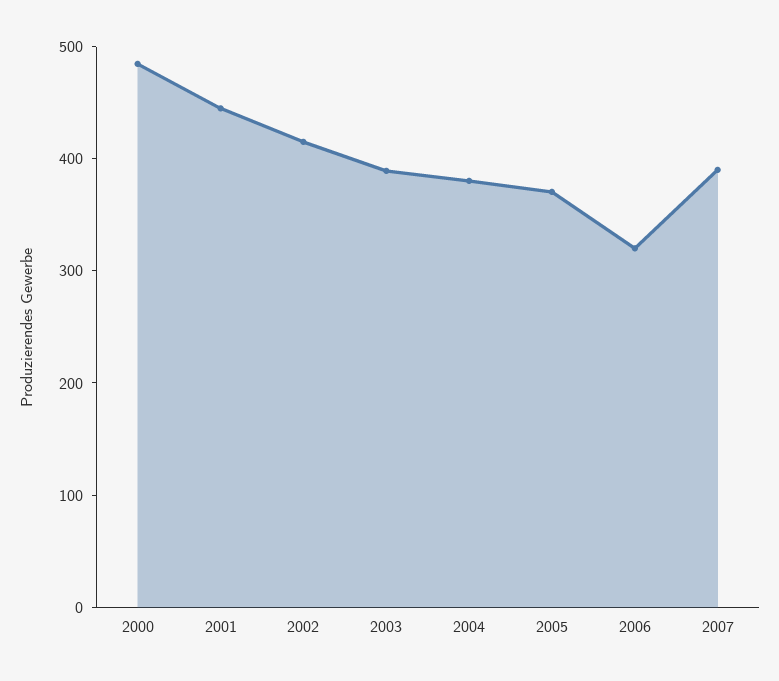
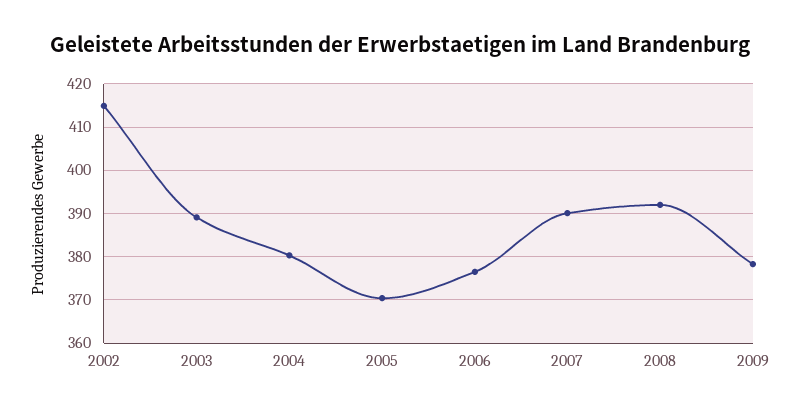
2000: 480 -> none
2001: 440 -> none
2006: 320 -> 376
2008: none -> 392
2009: none -> 378

